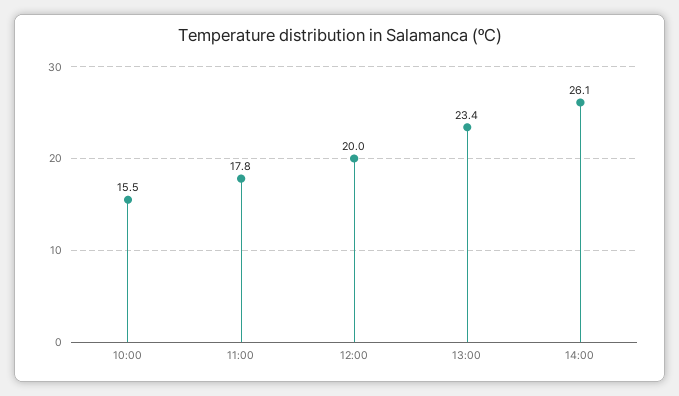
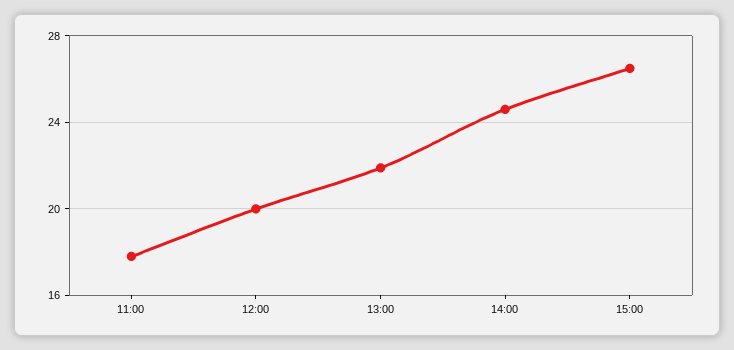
10:00: 15.5 -> none
13:00: 23.4 -> 22
14:00: 26.1 -> 24.5
15:00: none -> 26.5

